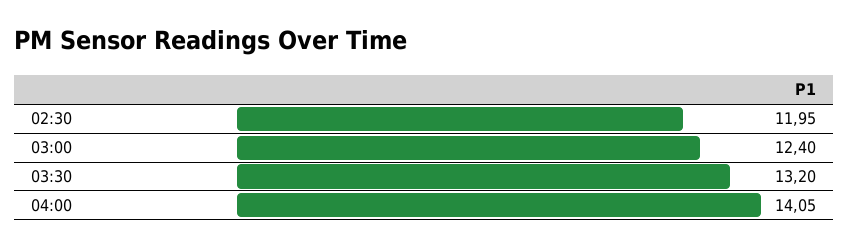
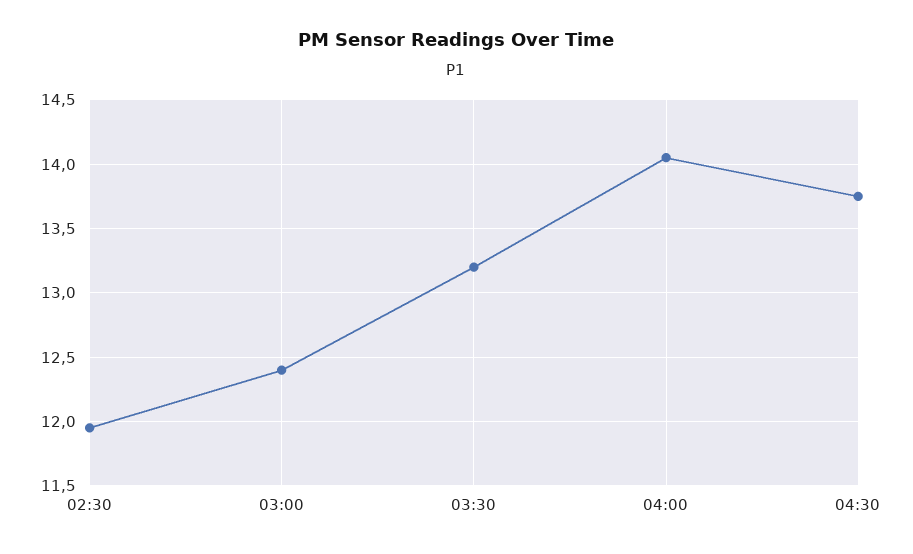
04:30: none -> 13.75

